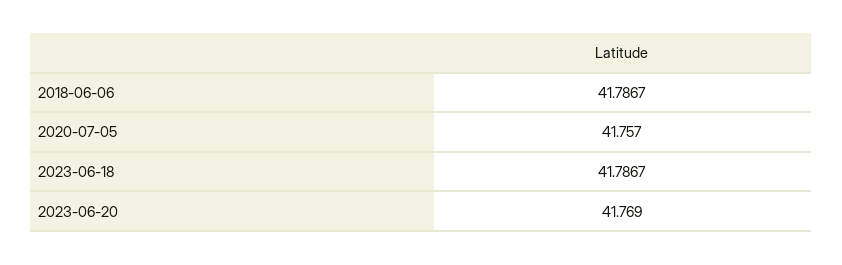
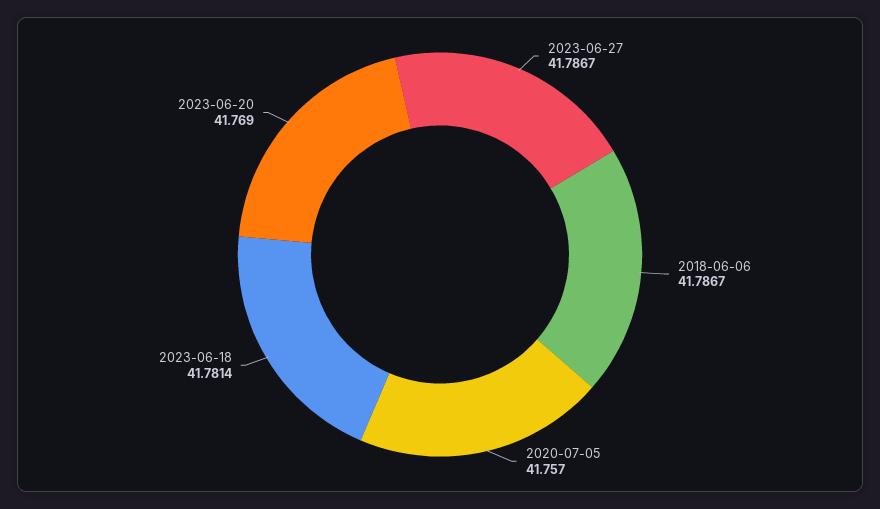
2023-06-18: 41.7867 -> 41.7814
2023-06-27: none -> 41.7867

